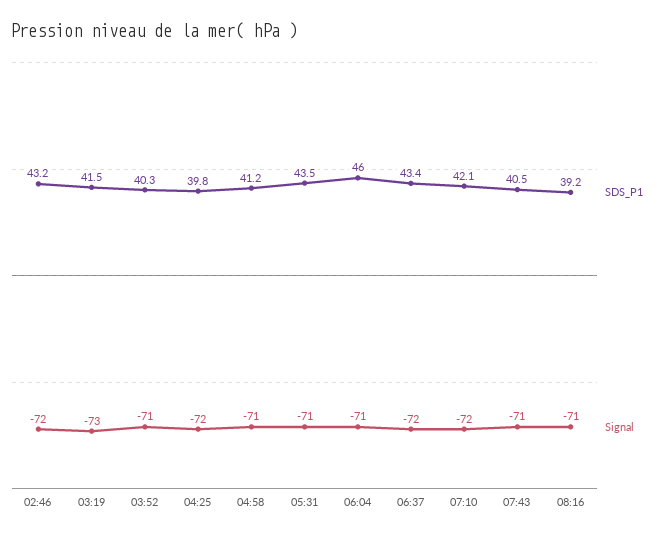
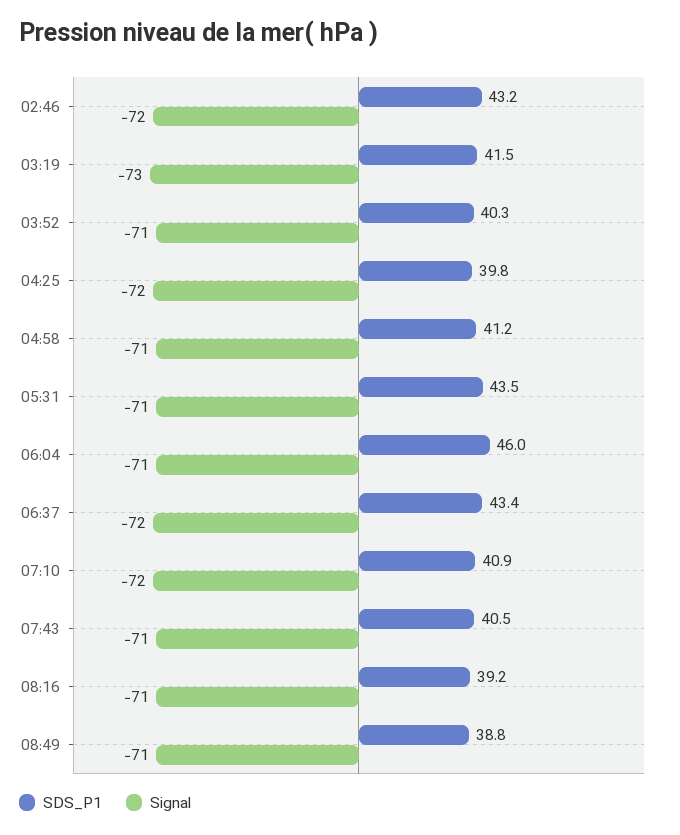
SDS_P1, 07:10: 42.1 -> 40.9
SDS_P1, 08:49: none -> 38.8
Signal, 08:49: none -> -71

